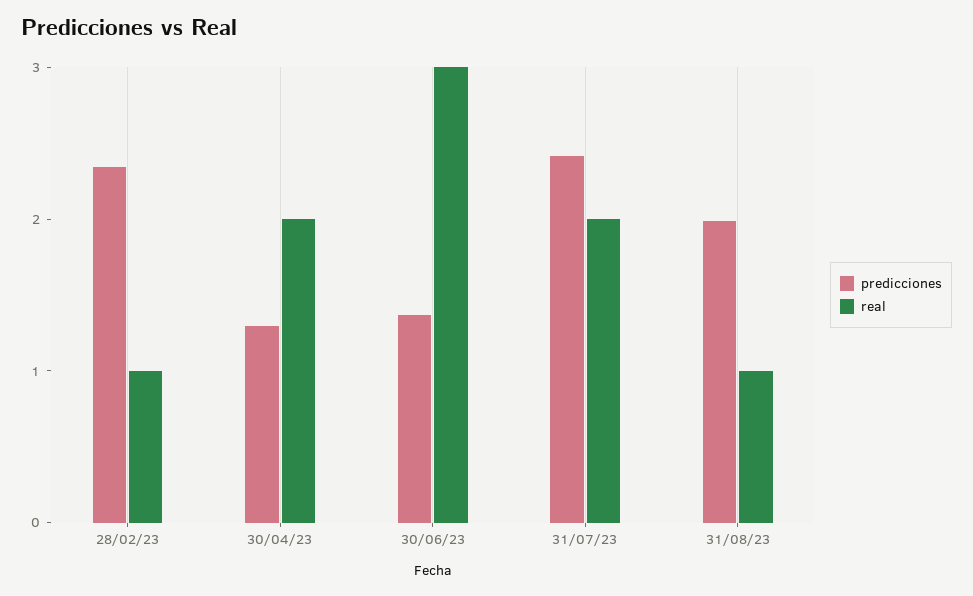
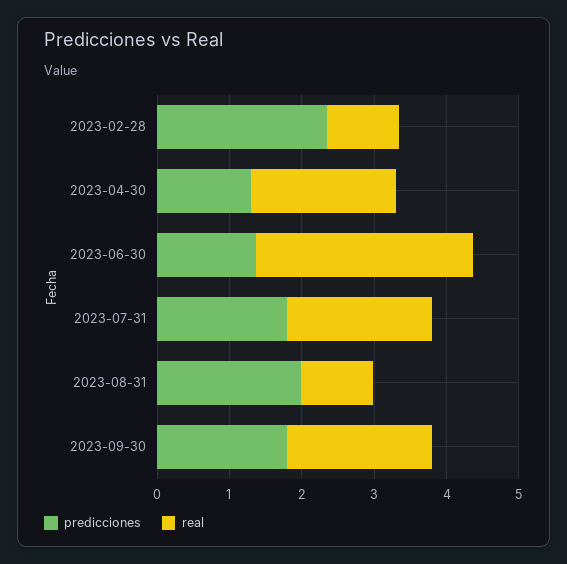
predicciones, 31/07/23: 2.4 -> 1.8
predicciones, 2023-09-30: none -> 1.8
real, 2023-09-30: none -> 2

